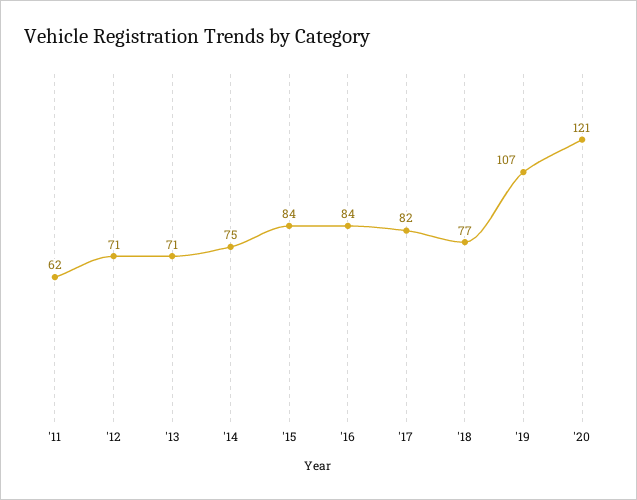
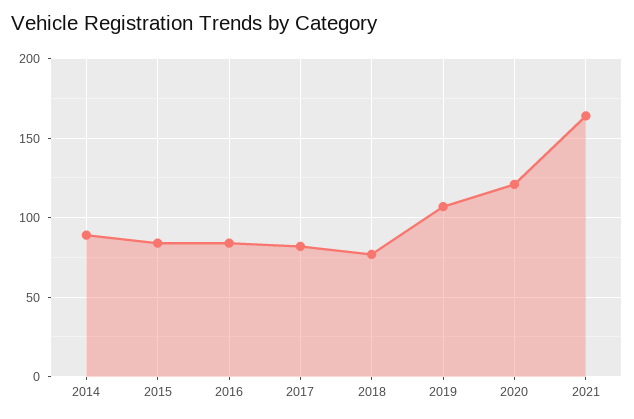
'11: 62 -> none
'12: 71 -> none
'13: 71 -> none
'14: 75 -> 90
2021: none -> 165

